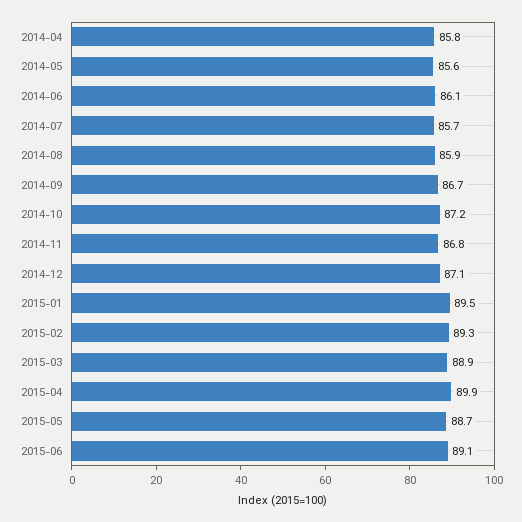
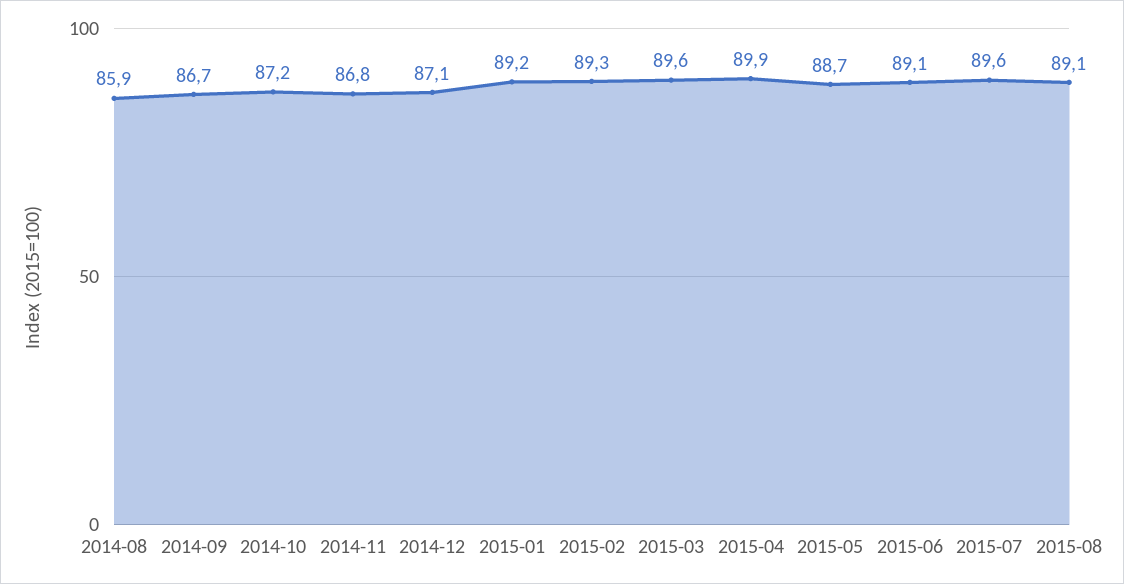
2014-04: 85.8 -> none
2014-05: 85.6 -> none
2014-06: 86.1 -> none
2014-07: 85.7 -> none
2015-01: 89.5 -> 89.2
2015-03: 88.9 -> 89.6
2015-07: none -> 89.6
2015-08: none -> 89.1

